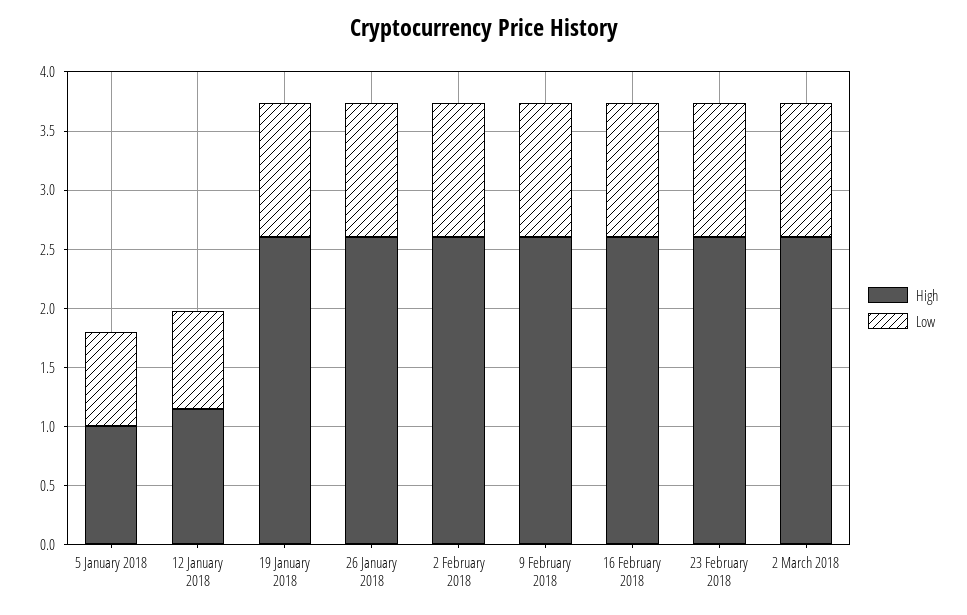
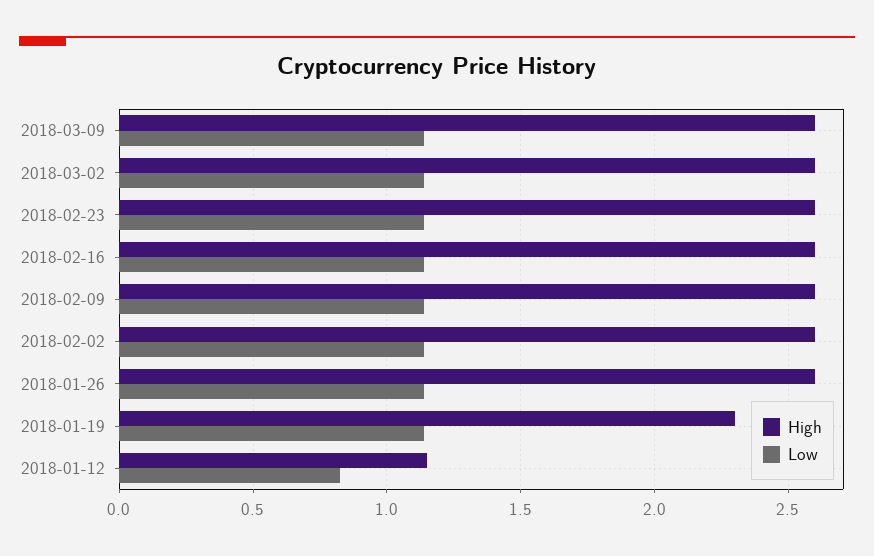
High, 5 January 2018: 1 -> none
Low, 5 January 2018: 0.8 -> none
High, 19 January 2018: 2.6 -> 2.3
High, 2018-03-09: none -> 2.6
Low, 2018-03-09: none -> 1.15

